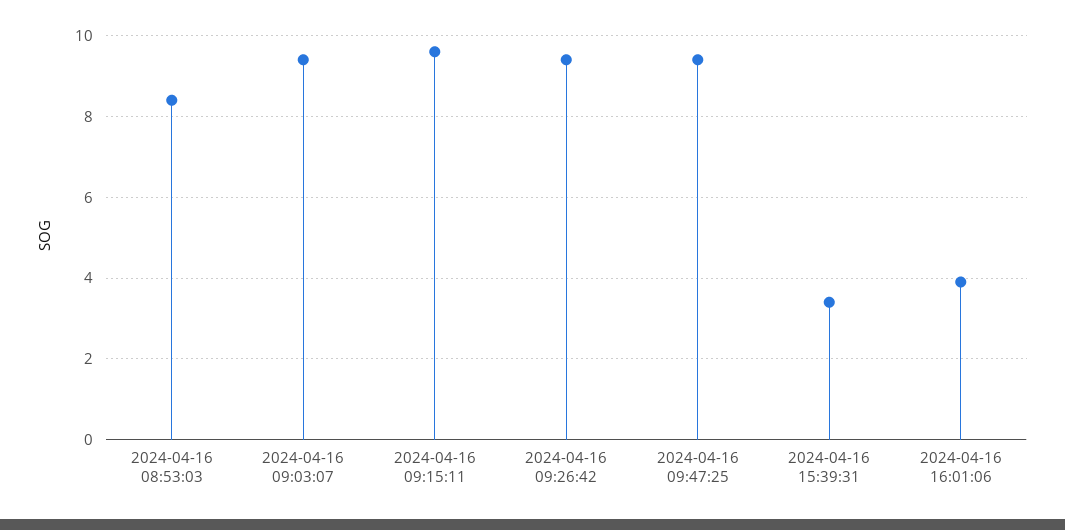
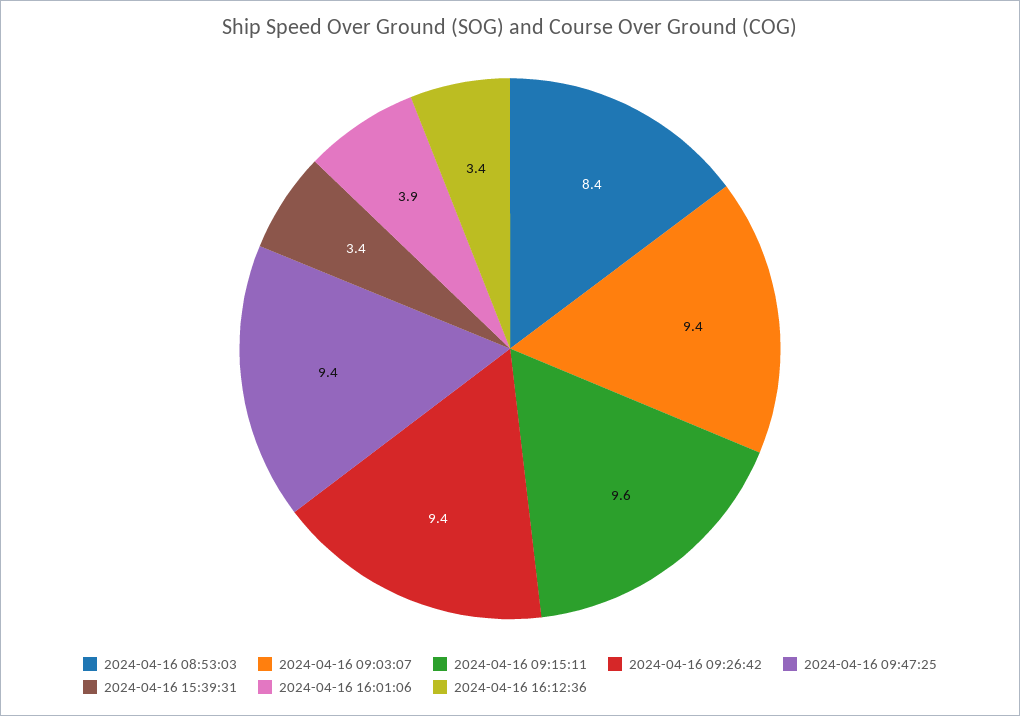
2024-04-16 16:12:36: none -> 3.4

